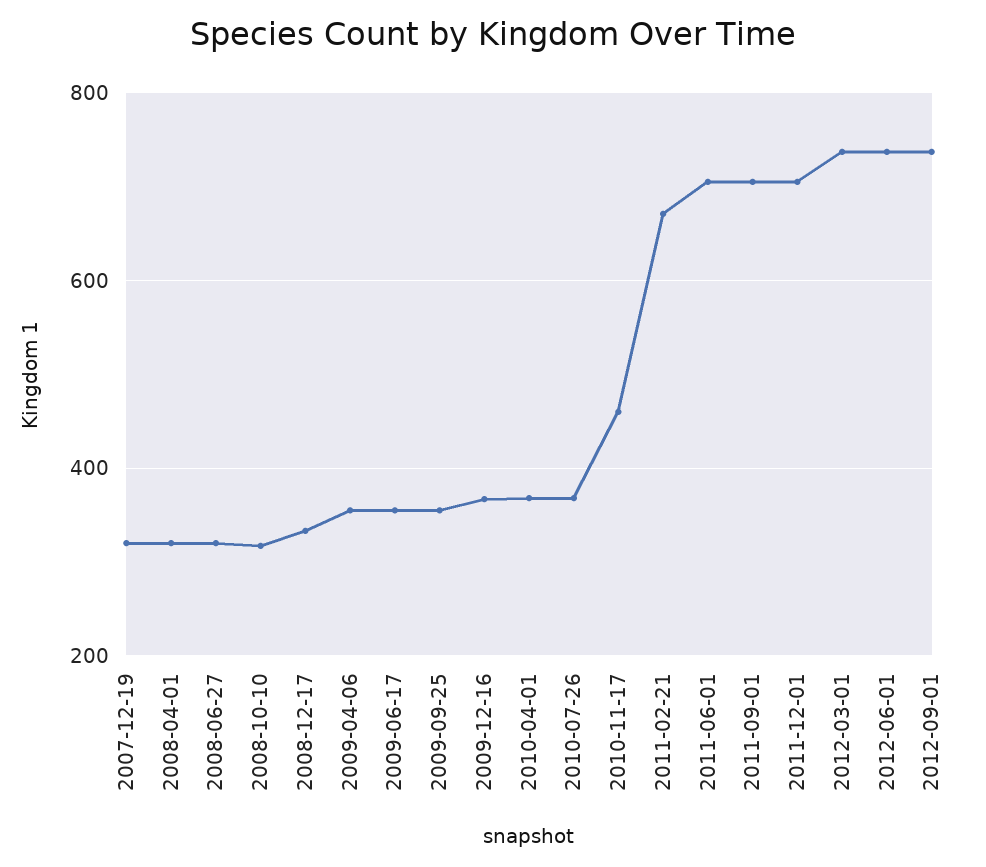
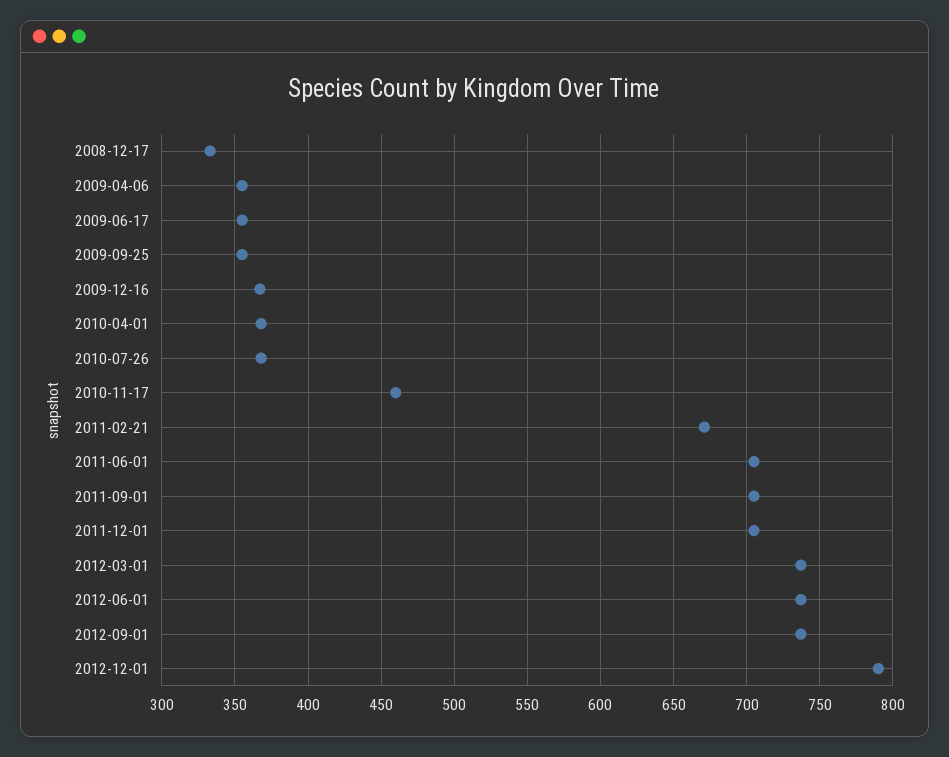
2007-12-19: 320 -> none
2008-04-01: 320 -> none
2008-06-27: 320 -> none
2008-10-10: 320 -> none
2012-12-01: none -> 790

